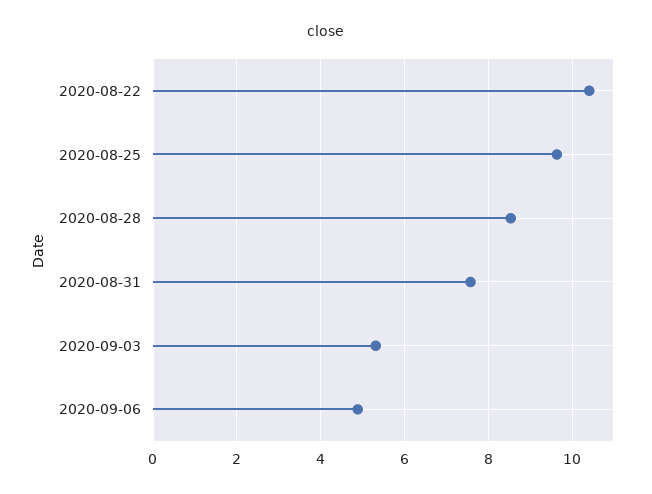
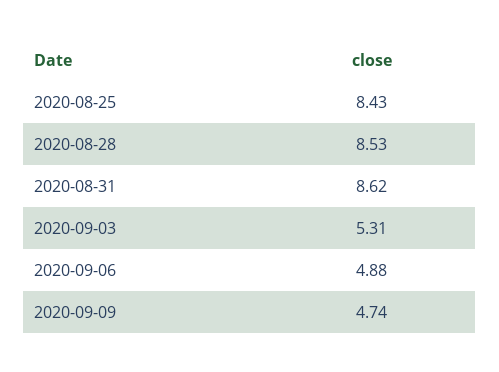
2020-08-22: 10.4 -> none
2020-08-25: 9.6 -> 8.43
2020-08-31: 7.6 -> 8.62
2020-09-09: none -> 4.74

